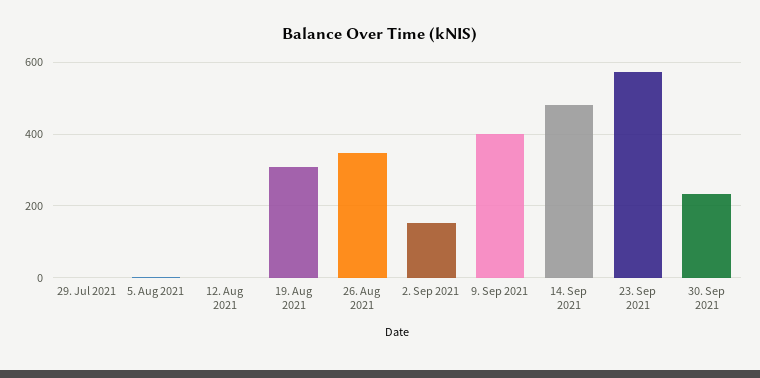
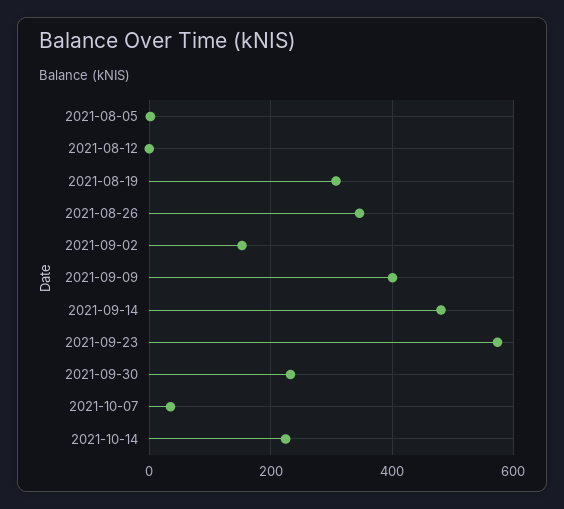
29. Jul 2021: 0 -> none
2021-10-07: none -> 40
2021-10-14: none -> 220

